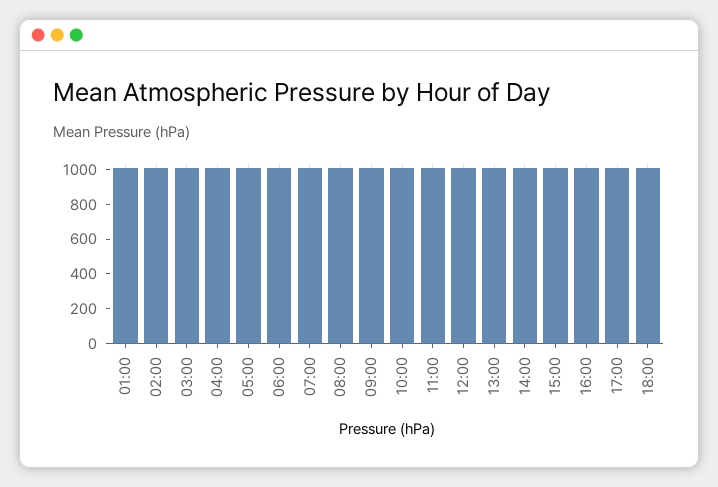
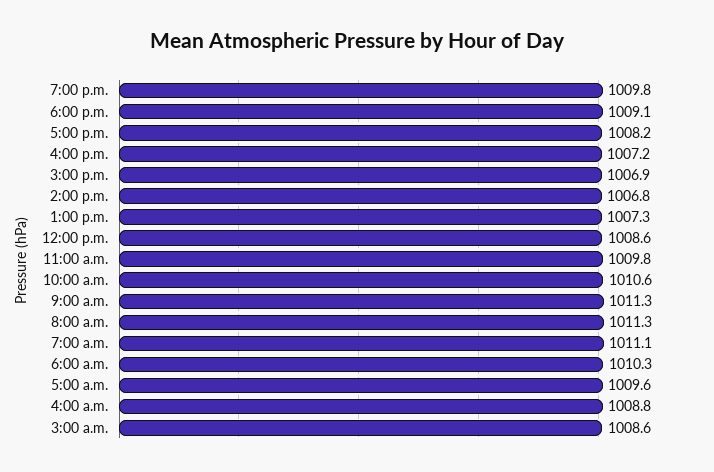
01:00: 1000 -> none
02:00: 1000 -> none
7:00 p.m.: none -> 1009.8

